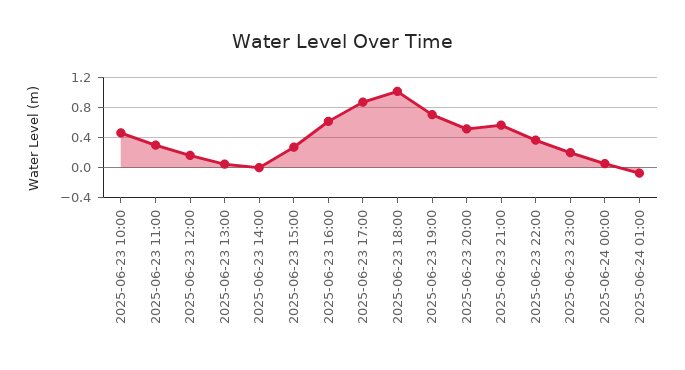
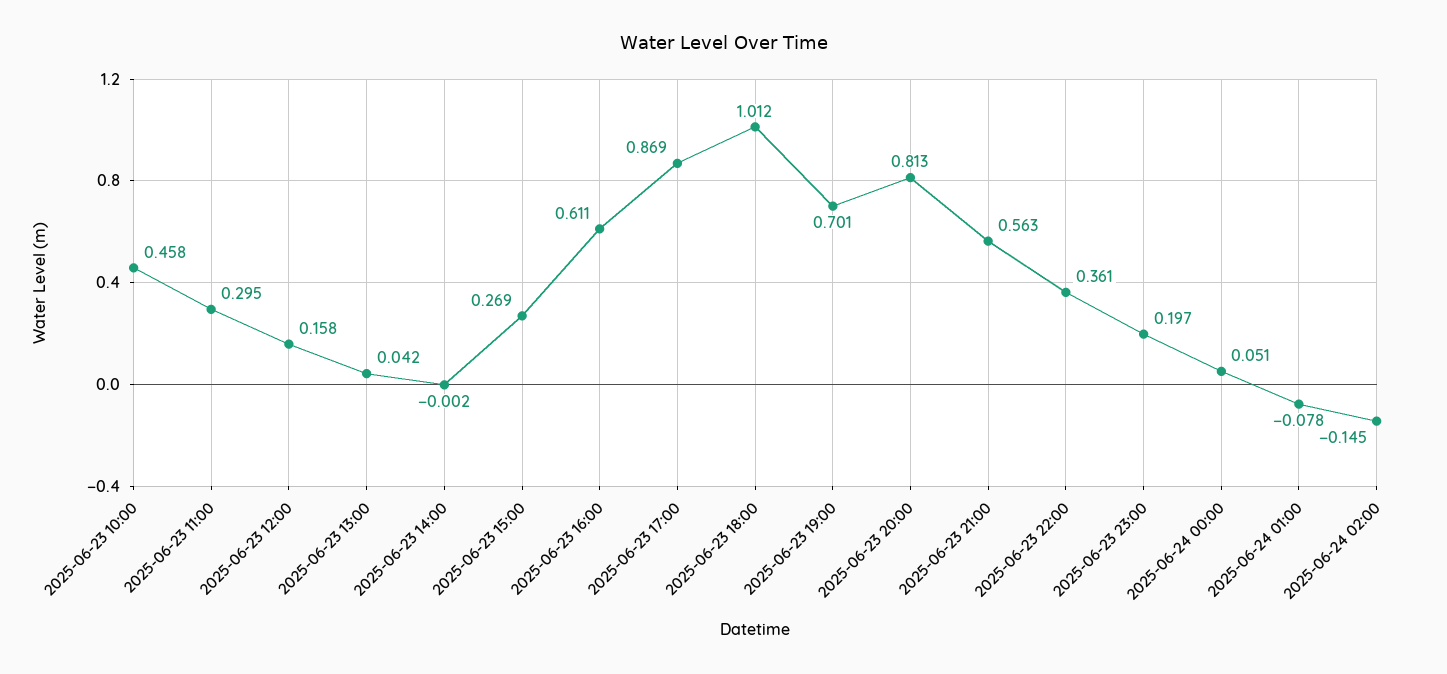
2025-06-23 20:00: 0.5 -> 0.813
2025-06-24 02:00: none -> -0.145

